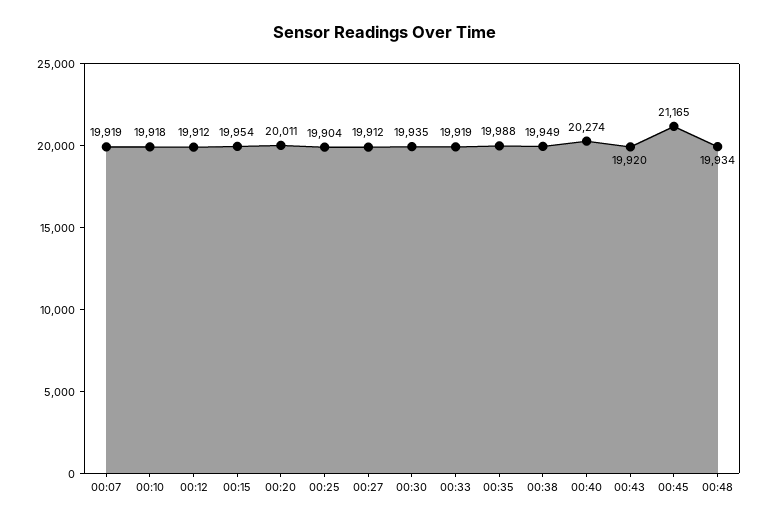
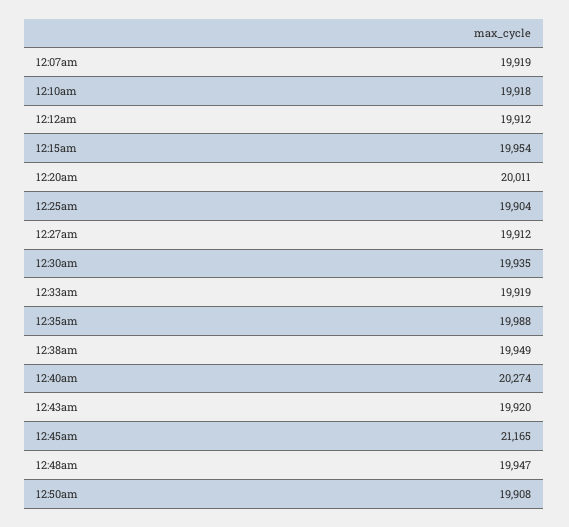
00:48: 19934 -> 19947
12:50am: none -> 19908

